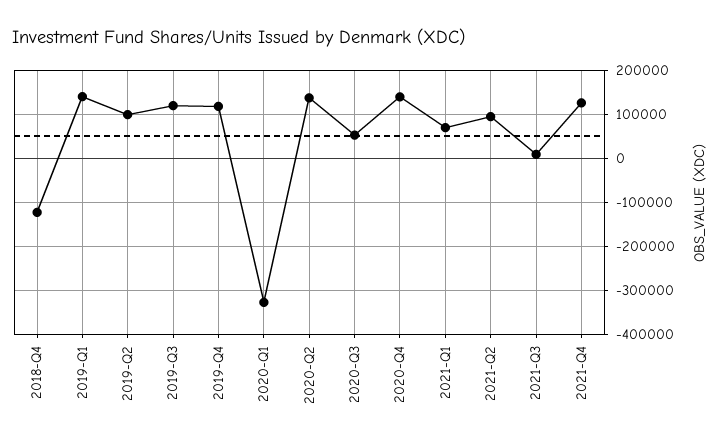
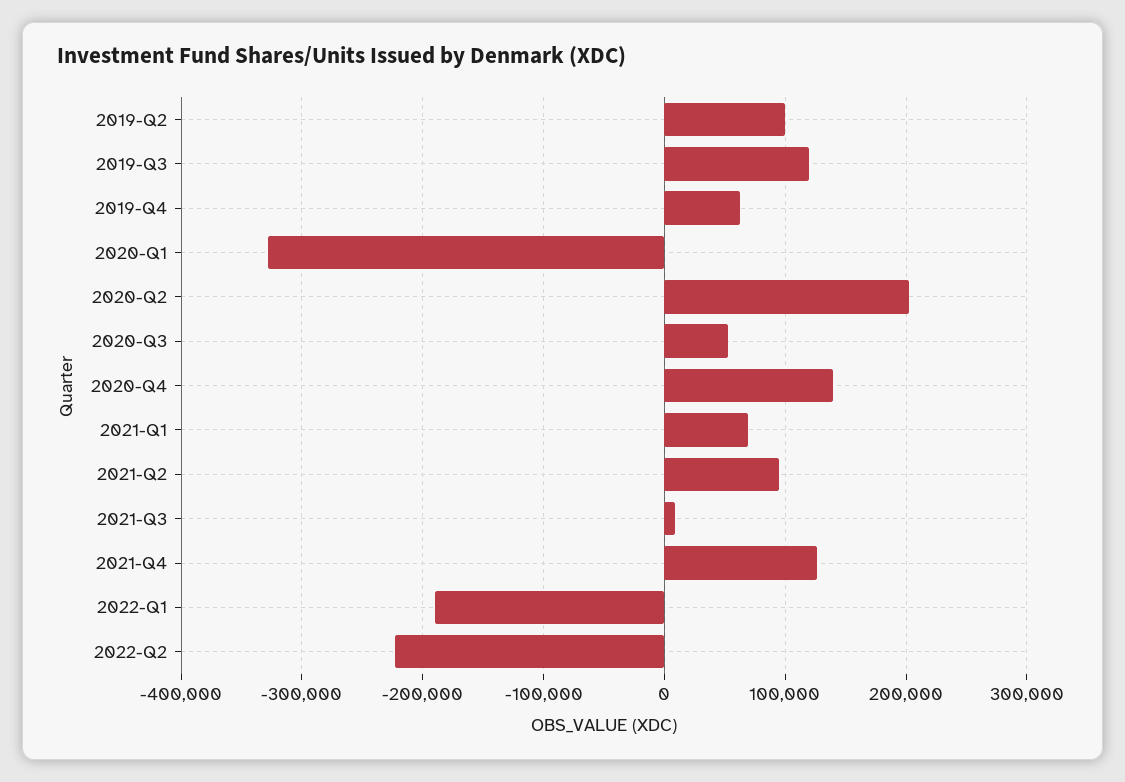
2018-Q4: -120000 -> none
2019-Q1: 140000 -> none
2019-Q4: 120000 -> 60000
2020-Q2: 140000 -> 200000
2022-Q1: none -> -190000
2022-Q2: none -> -220000

